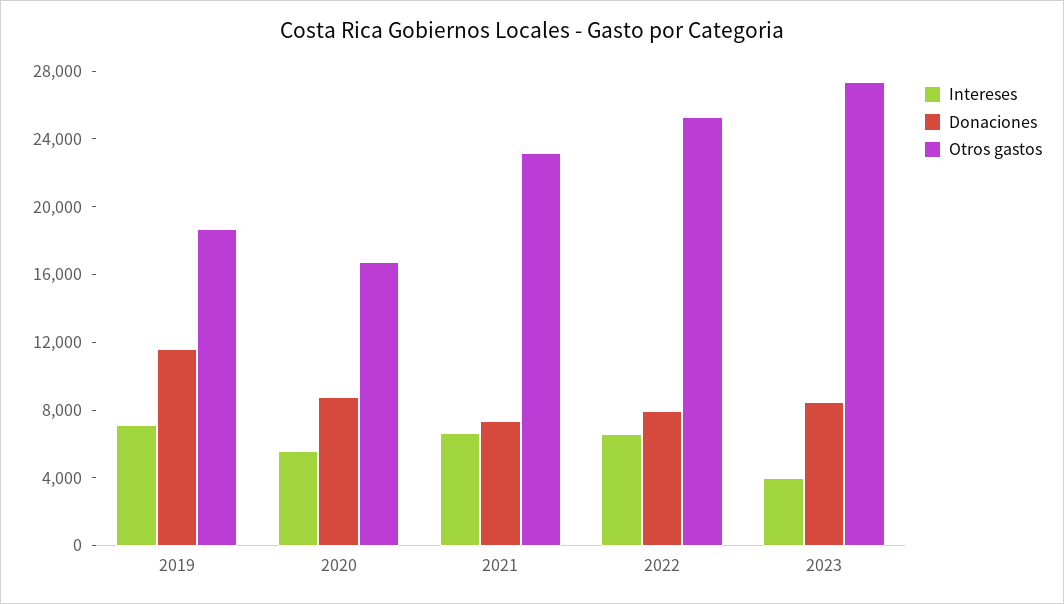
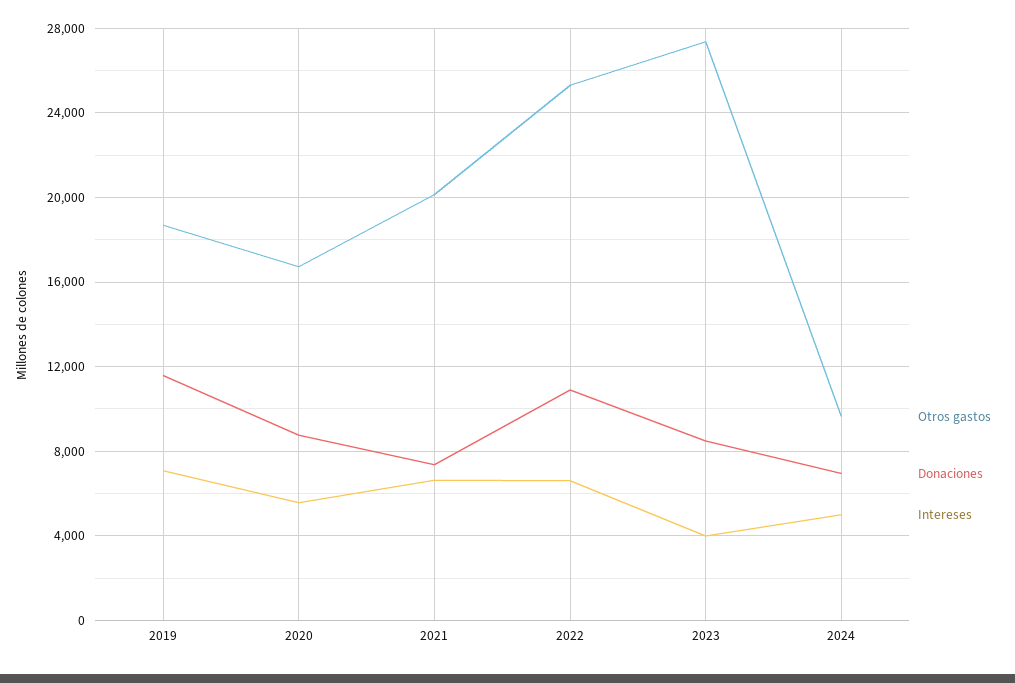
Otros gastos, 2021: 23000 -> 20000
Donaciones, 2022: 8000 -> 11000
Otros gastos, 2024: none -> 9500
Donaciones, 2024: none -> 7000
Intereses, 2024: none -> 5000

